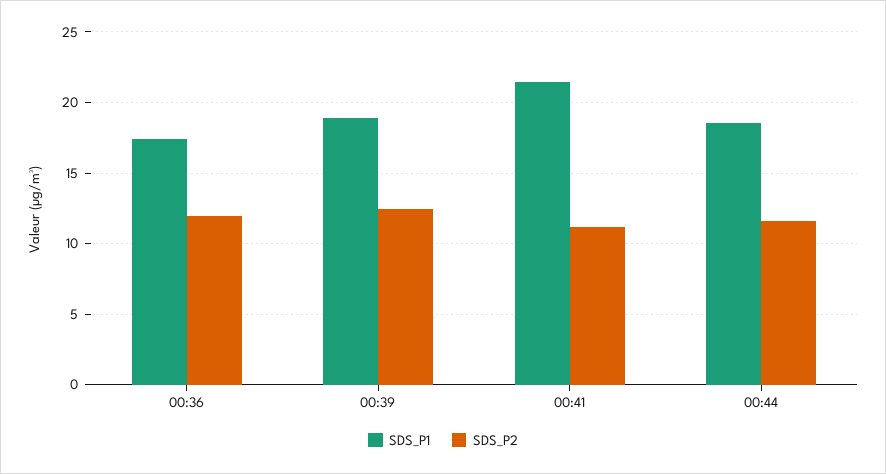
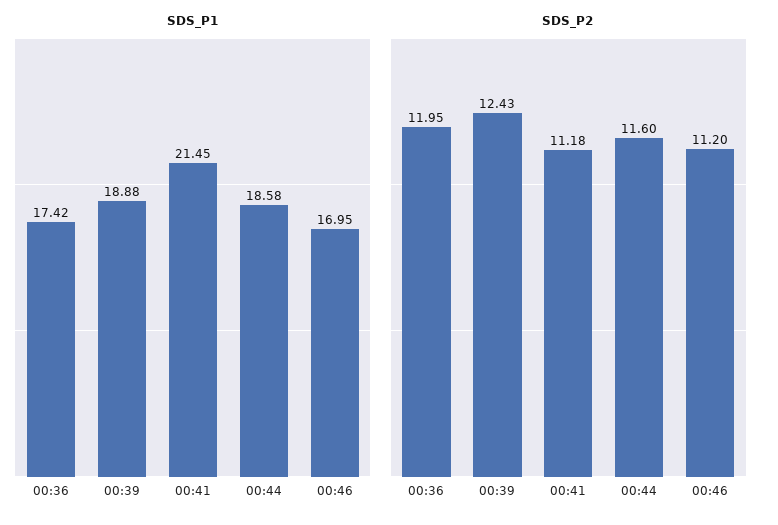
SDS_P1, 00:46: none -> 16.95
SDS_P2, 00:46: none -> 11.2

